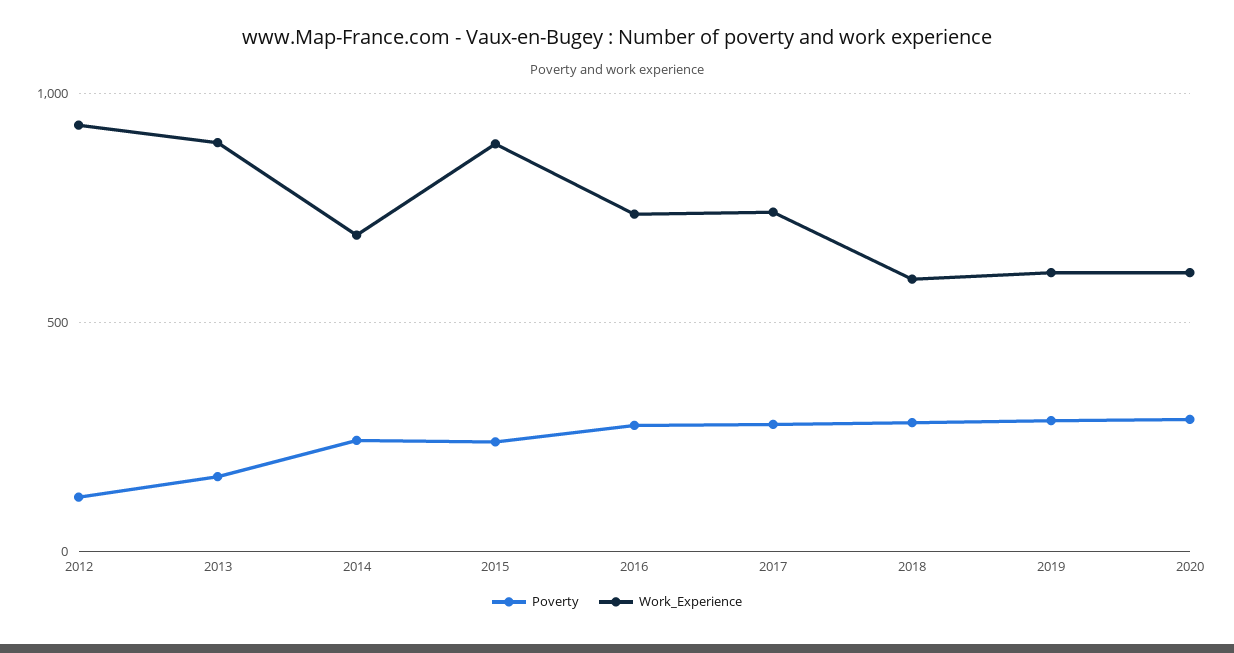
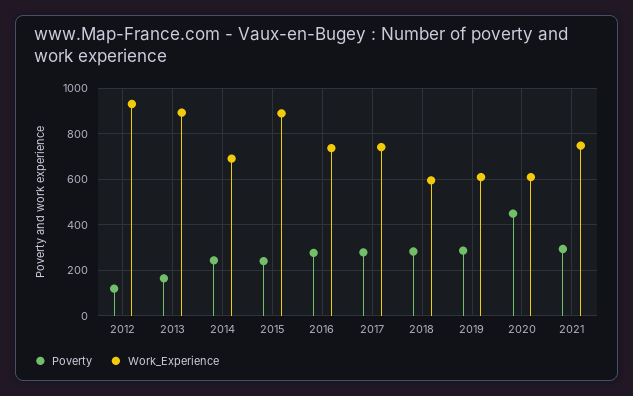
Poverty, 2020: 300 -> 450
Poverty, 2021: none -> 300
Work_Experience, 2021: none -> 750

